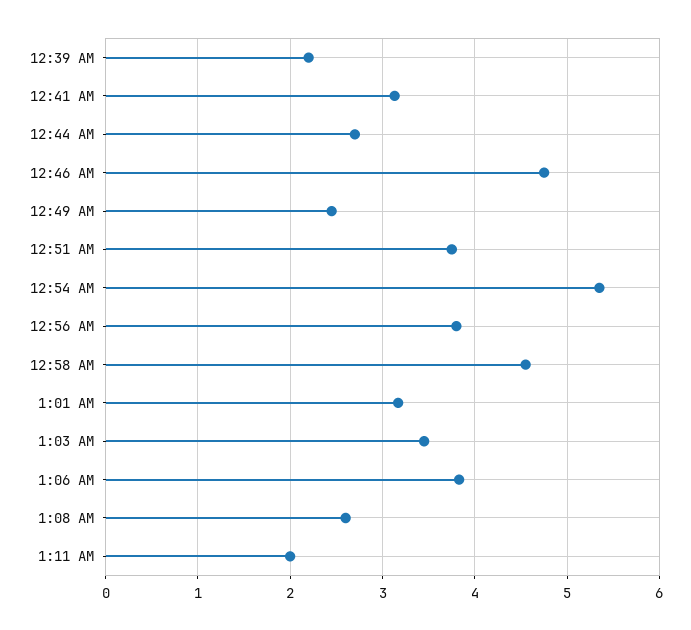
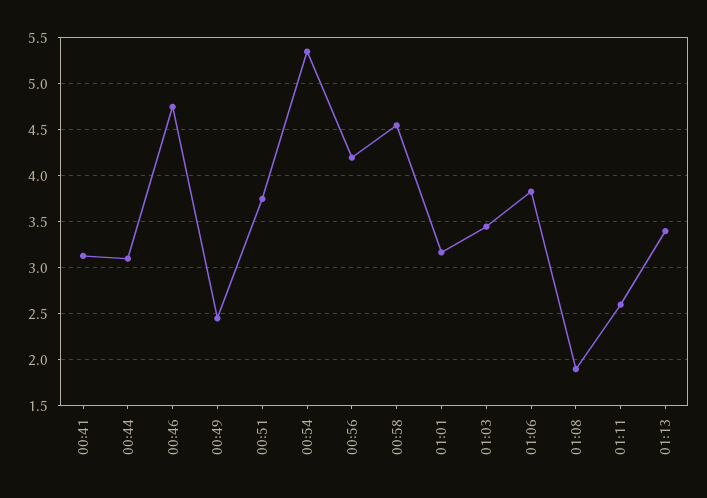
12:39 AM: 2.2 -> none
12:44 AM: 2.7 -> 3.1
12:56 AM: 3.8 -> 4.2
1:08 AM: 2.6 -> 1.9
1:11 AM: 2 -> 2.6
01:13: none -> 3.4

